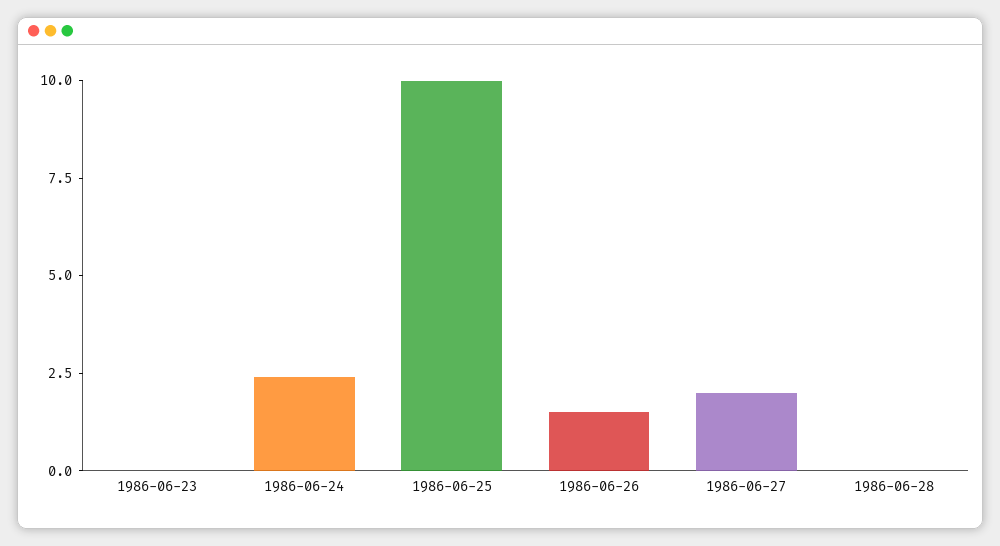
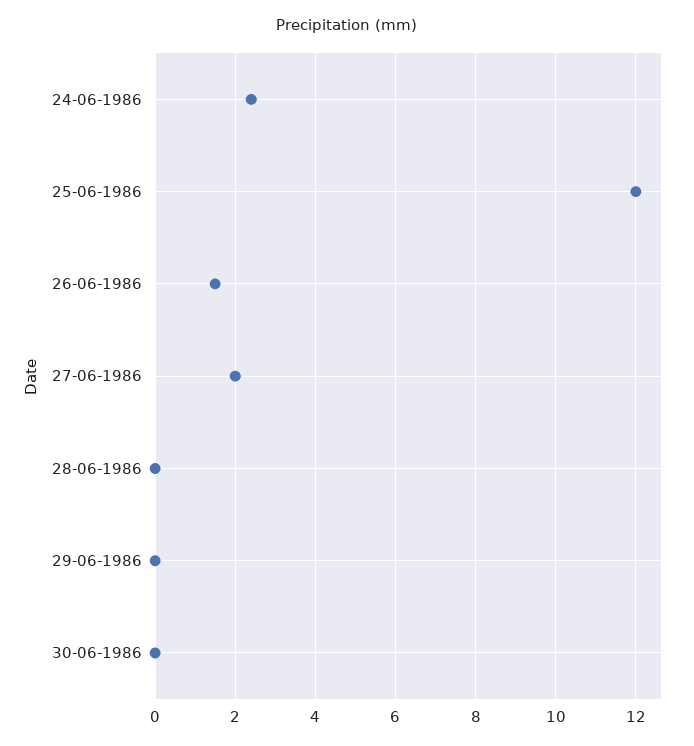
1986-06-23: 0 -> none
1986-06-25: 10 -> 12
29-06-1986: none -> 0
30-06-1986: none -> 0

